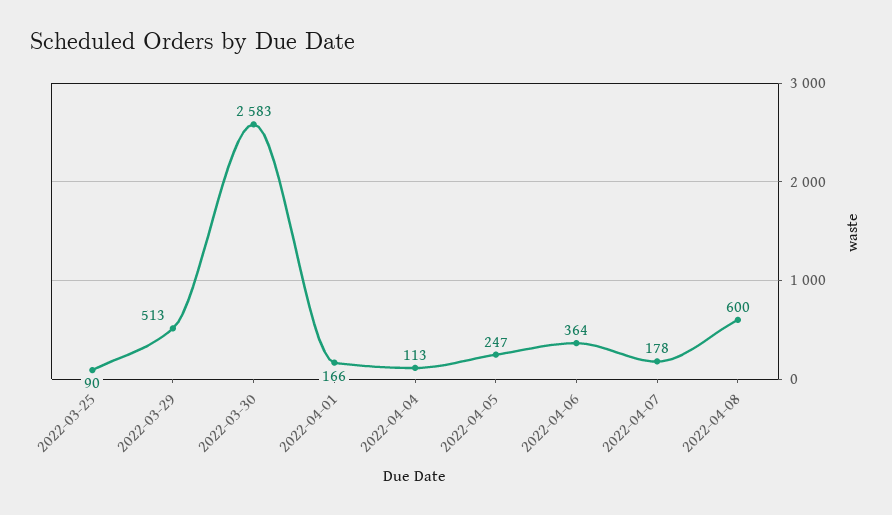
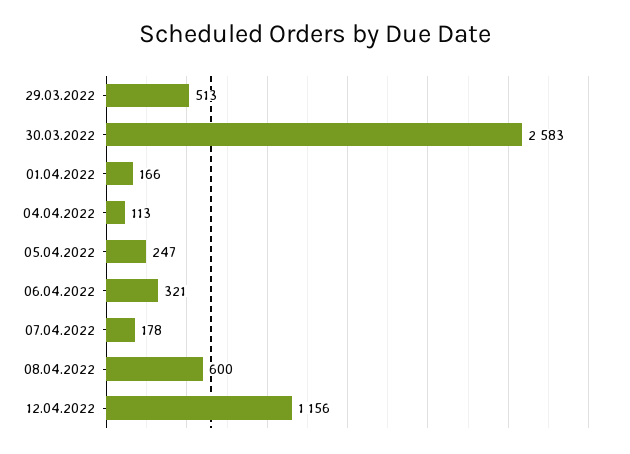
2022-03-25: 90 -> none
2022-04-06: 364 -> 321
12.04.2022: none -> 1156

